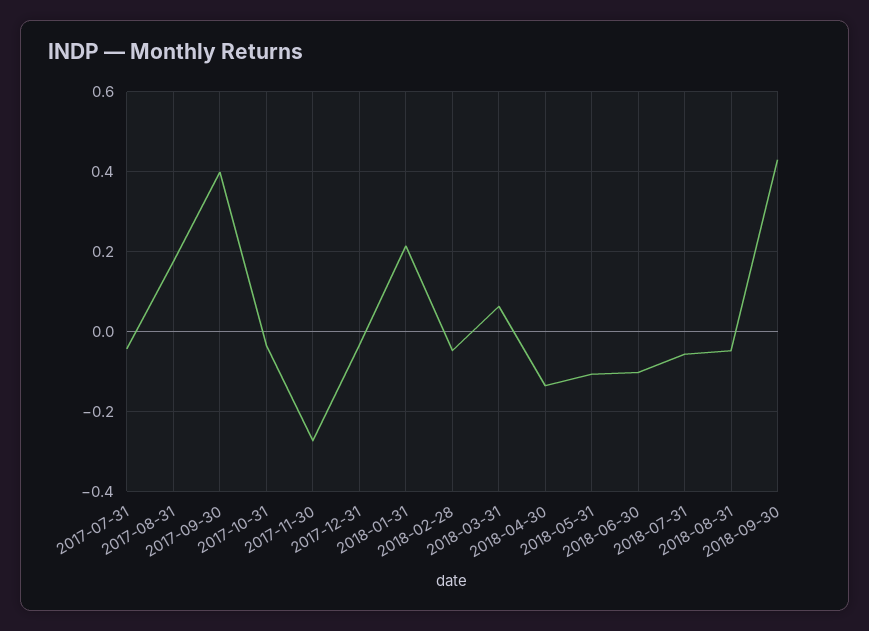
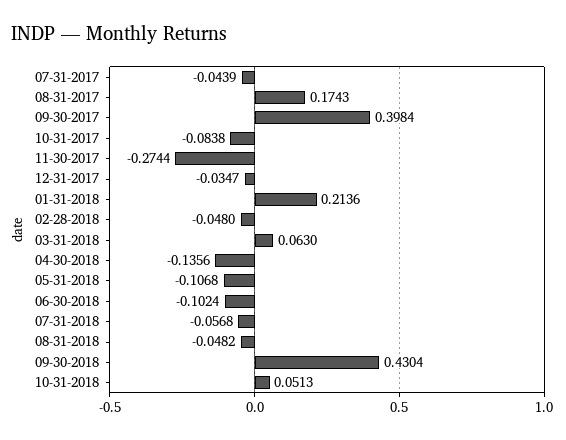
2017-10-31: -0.04 -> -0.0838
10-31-2018: none -> 0.0513

